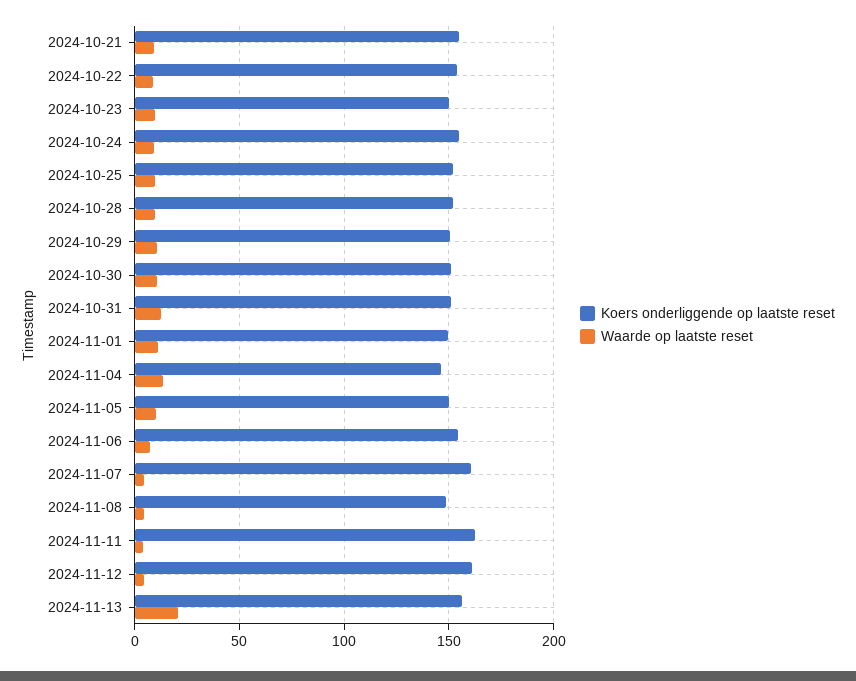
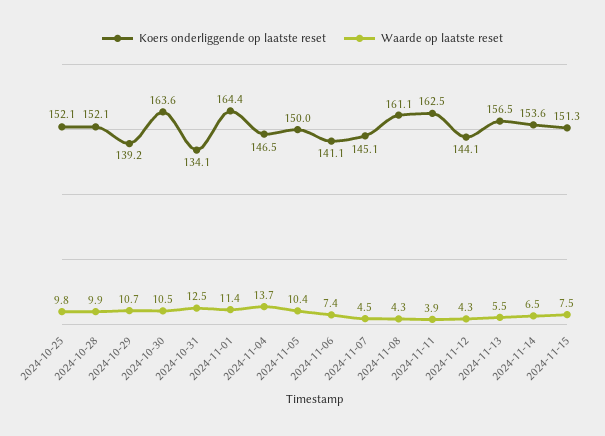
Koers onderliggende op laatste reset, 2024-10-21: 155 -> none
Waarde op laatste reset, 2024-10-21: 10 -> none
Koers onderliggende op laatste reset, 2024-10-22: 155 -> none
Waarde op laatste reset, 2024-10-22: 10 -> none
Koers onderliggende op laatste reset, 2024-10-23: 150 -> none
Waarde op laatste reset, 2024-10-23: 10 -> none
Koers onderliggende op laatste reset, 2024-10-24: 155 -> none
Waarde op laatste reset, 2024-10-24: 10 -> none
Koers onderliggende op laatste reset, 2024-10-29: 150 -> 139.2
Koers onderliggende op laatste reset, 2024-10-30: 150 -> 163.6
Koers onderliggende op laatste reset, 2024-10-31: 150 -> 134.1
Koers onderliggende op laatste reset, 2024-11-01: 150 -> 164.4
Koers onderliggende op laatste reset, 2024-11-06: 155 -> 141.1
Koers onderliggende op laatste reset, 2024-11-07: 160 -> 145.1
Koers onderliggende op laatste reset, 2024-11-08: 150 -> 161.1
Koers onderliggende op laatste reset, 2024-11-12: 160 -> 144.1
Waarde op laatste reset, 2024-11-13: 20 -> 5.5
Koers onderliggende op laatste reset, 2024-11-14: none -> 153.6
Waarde op laatste reset, 2024-11-14: none -> 6.5
Koers onderliggende op laatste reset, 2024-11-15: none -> 151.3
Waarde op laatste reset, 2024-11-15: none -> 7.5

